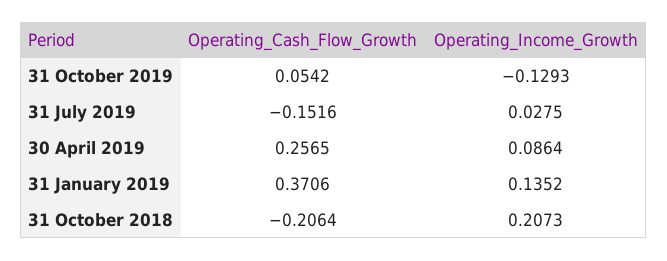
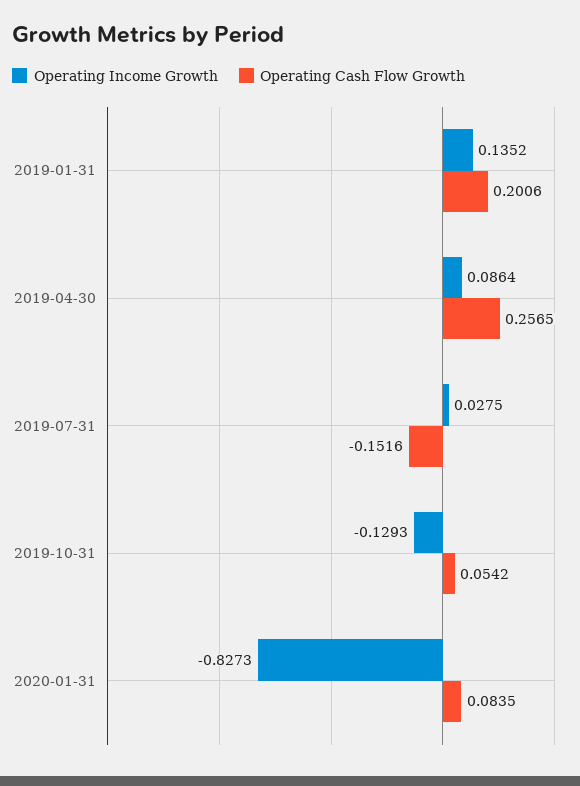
Operating_Cash_Flow_Growth, 31 January 2019: 0.3706 -> 0.2006
Operating_Cash_Flow_Growth, 31 October 2018: -0.2064 -> none
Operating_Income_Growth, 31 October 2018: 0.2073 -> none
Operating_Income_Growth, 2020-01-31: none -> -0.8273
Operating_Cash_Flow_Growth, 2020-01-31: none -> 0.0835

